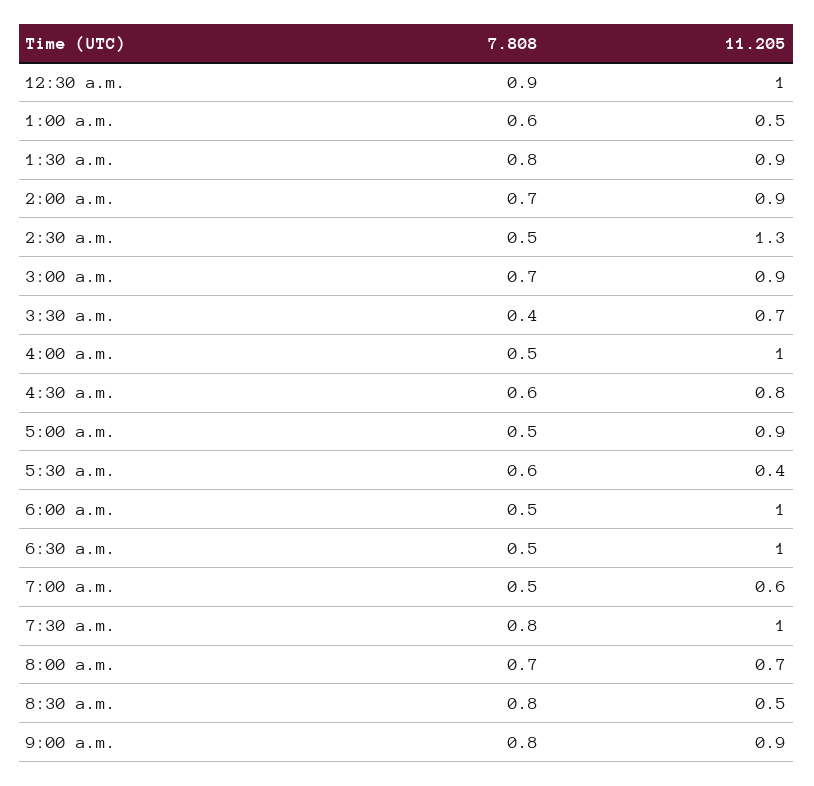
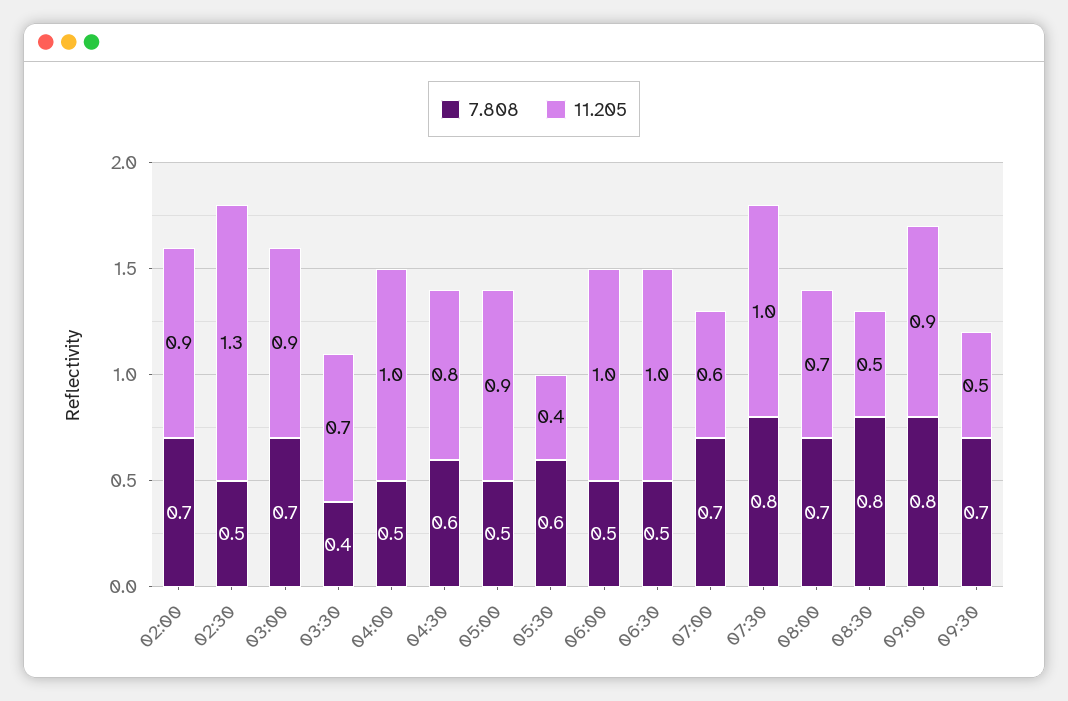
7.808, 12:30 a.m.: 0.9 -> none
11.205, 12:30 a.m.: 1 -> none
7.808, 1:00 a.m.: 0.6 -> none
11.205, 1:00 a.m.: 0.5 -> none
7.808, 1:30 a.m.: 0.8 -> none
11.205, 1:30 a.m.: 0.9 -> none
7.808, 7:00 a.m.: 0.5 -> 0.7
7.808, 09:30: none -> 0.7
11.205, 09:30: none -> 0.5

